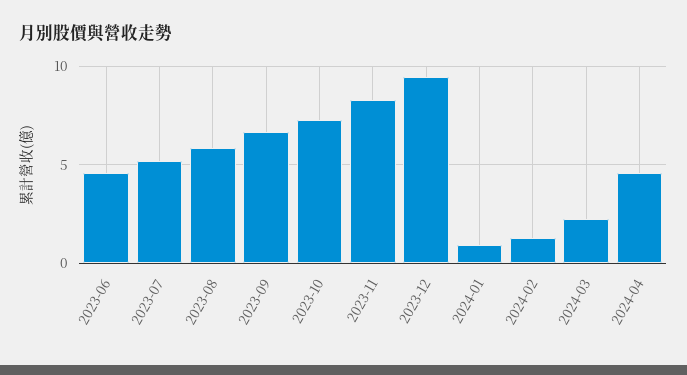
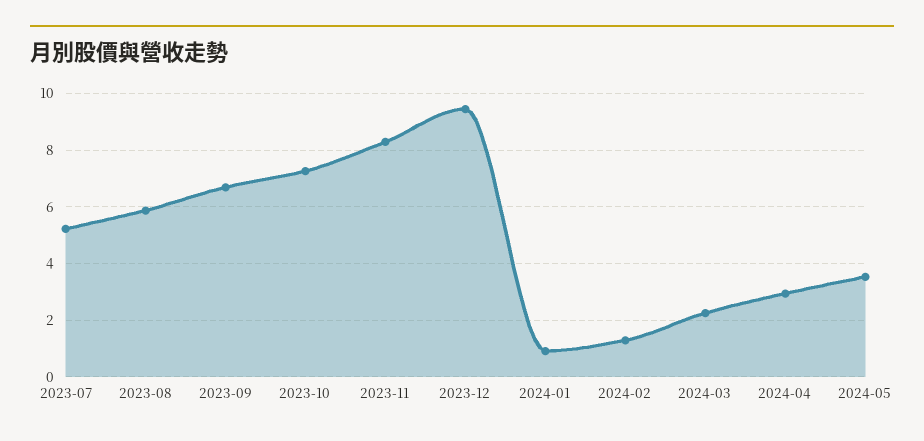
2023-06: 4.5 -> none
2024-04: 4.5 -> 3
2024-05: none -> 3.5

